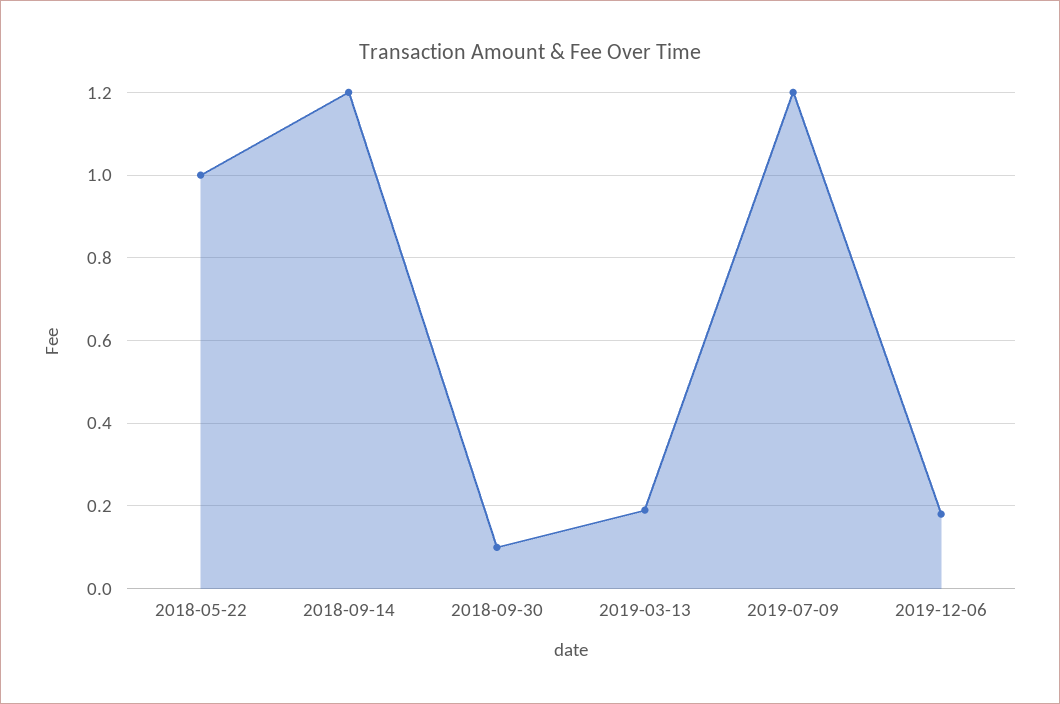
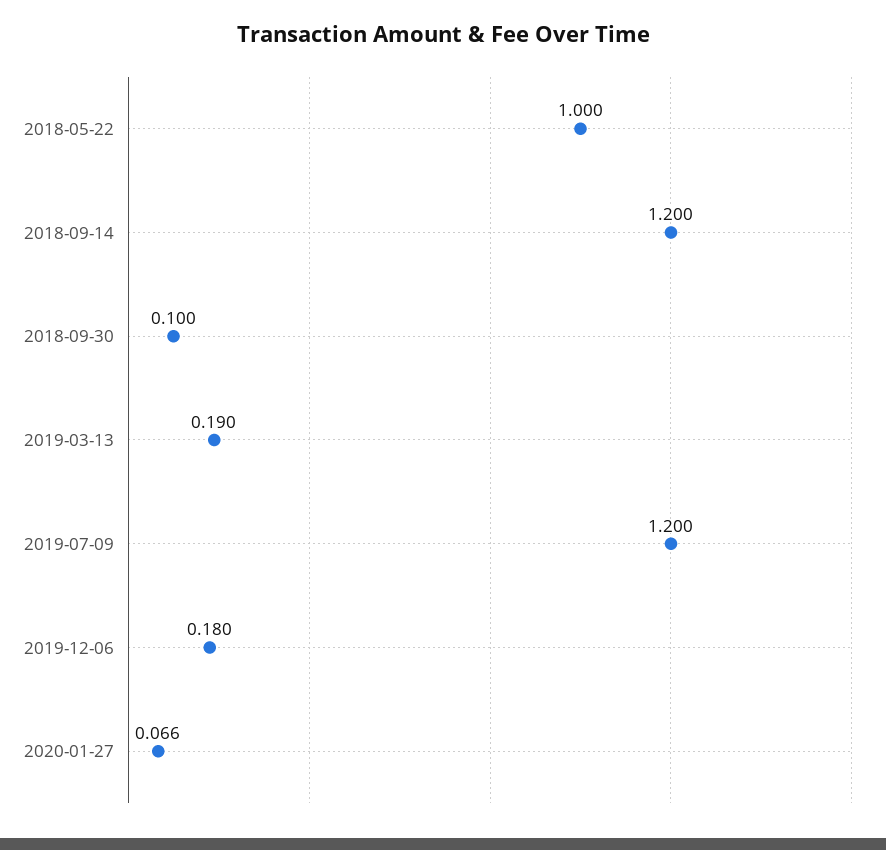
2020-01-27: none -> 0.066

